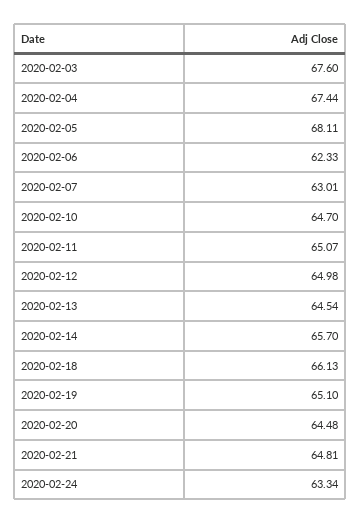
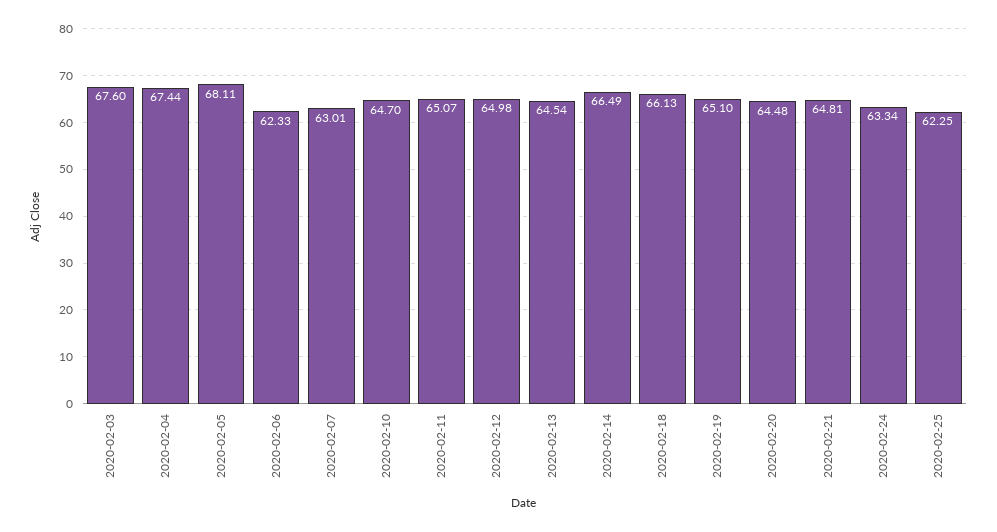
2020-02-14: 65.7 -> 66.49
2020-02-25: none -> 62.25

